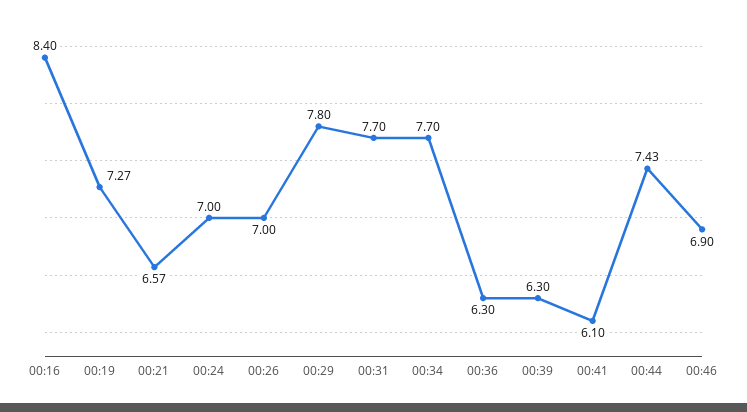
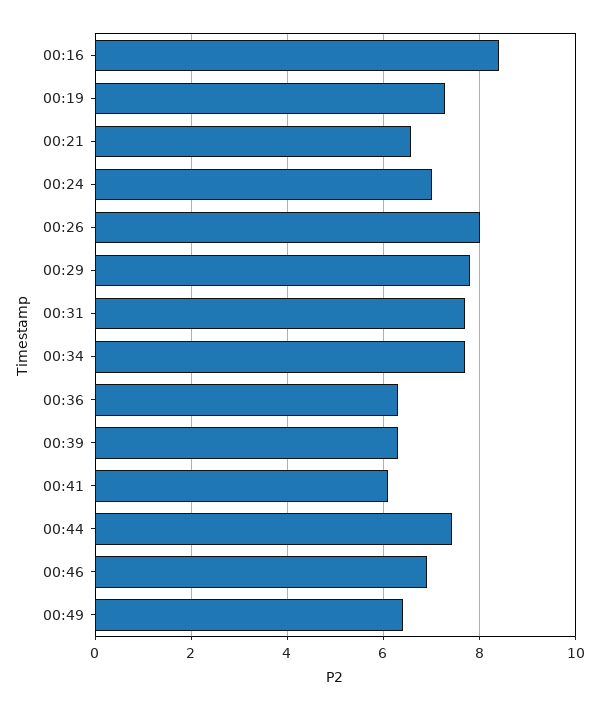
00:26: 7 -> 8
00:49: none -> 6.4

